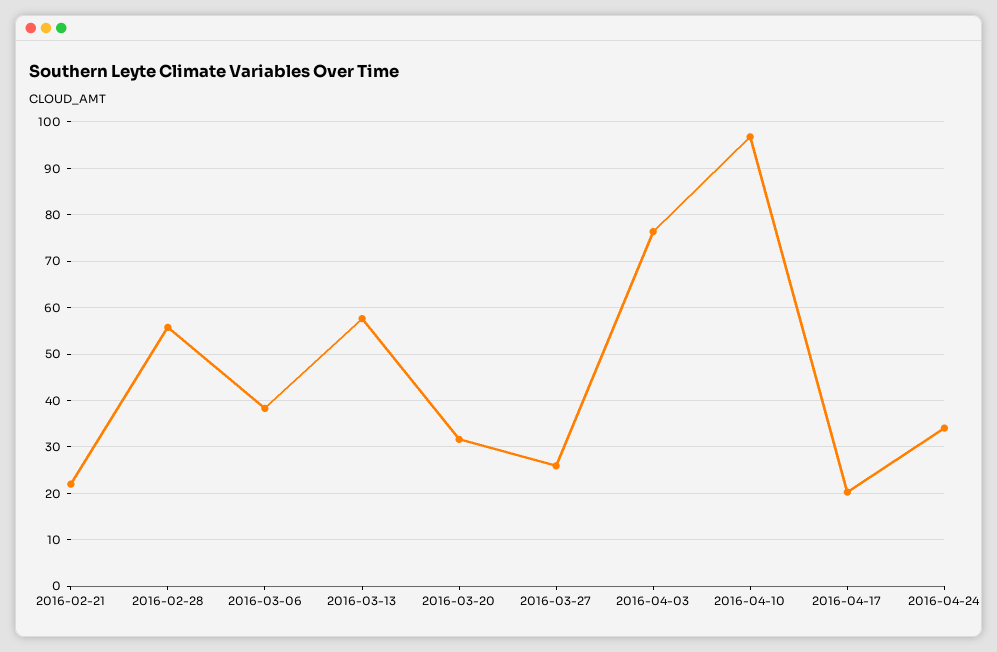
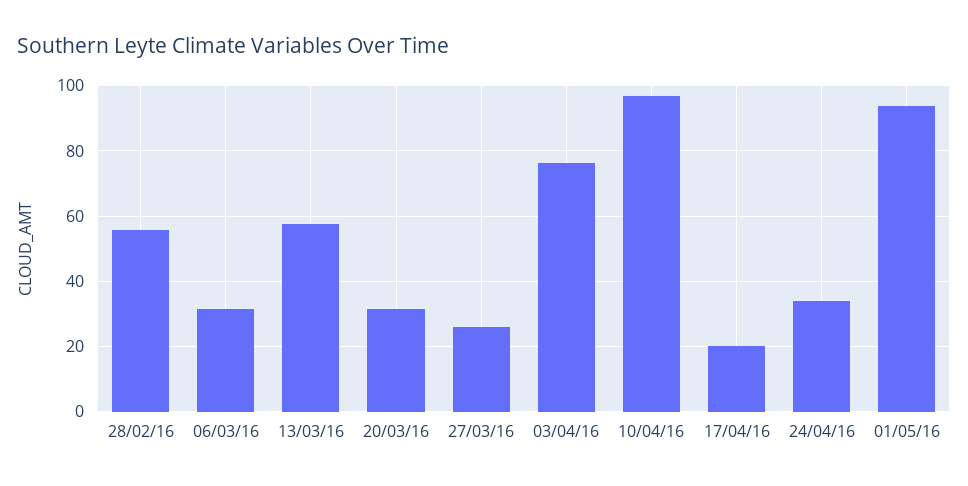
2016-02-21: 22 -> none
2016-03-06: 38 -> 32
01/05/16: none -> 94

